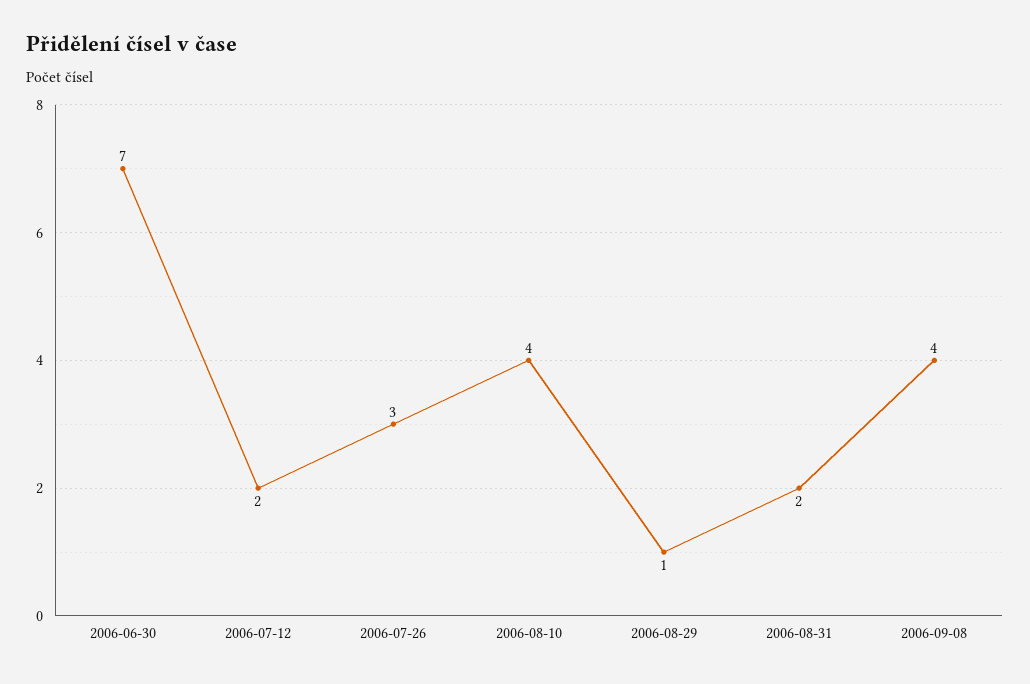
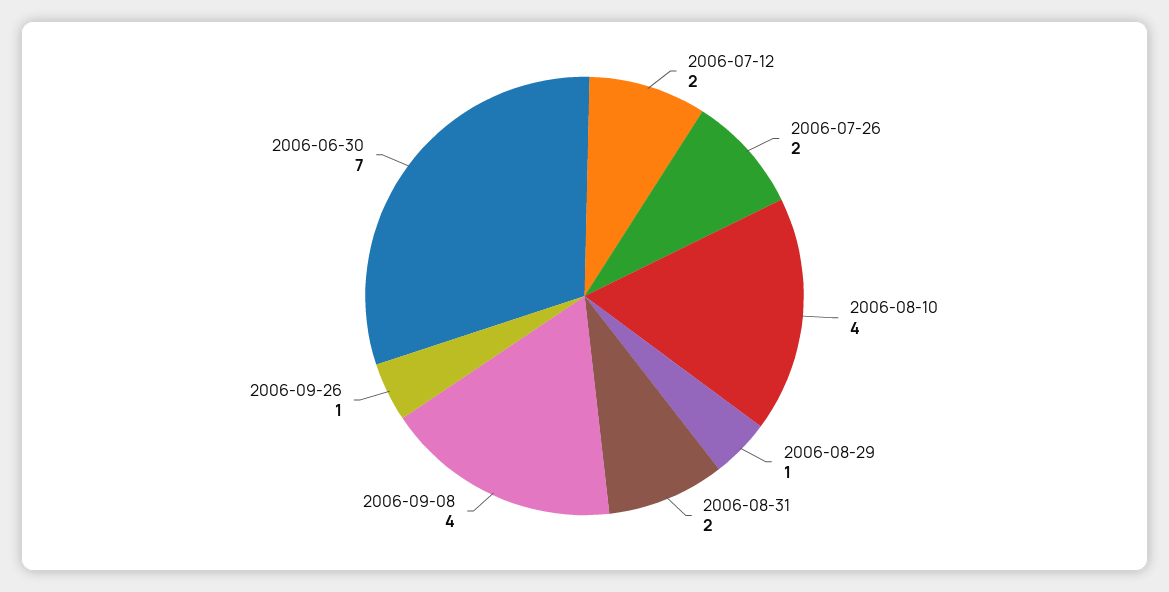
2006-07-26: 3 -> 2
2006-09-26: none -> 1

